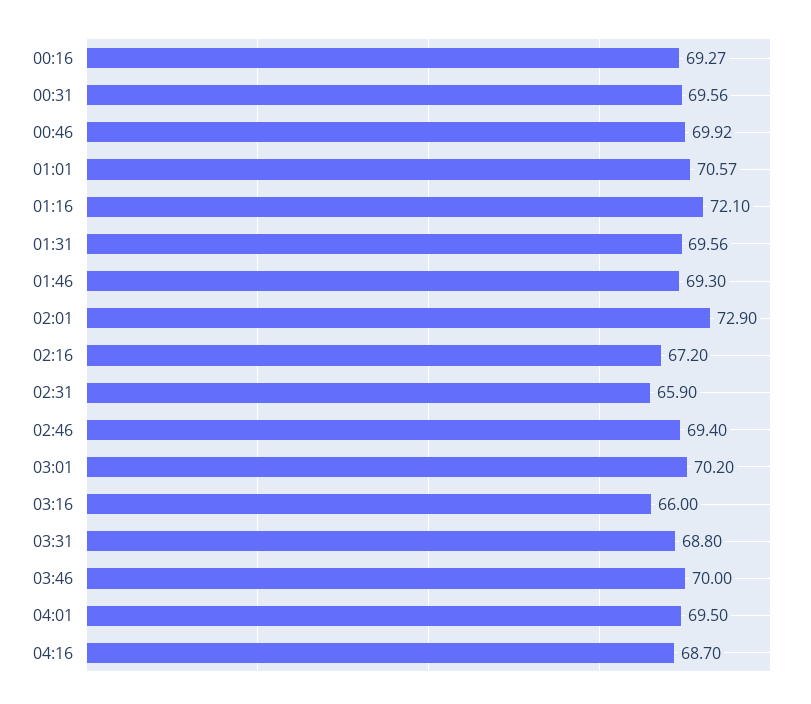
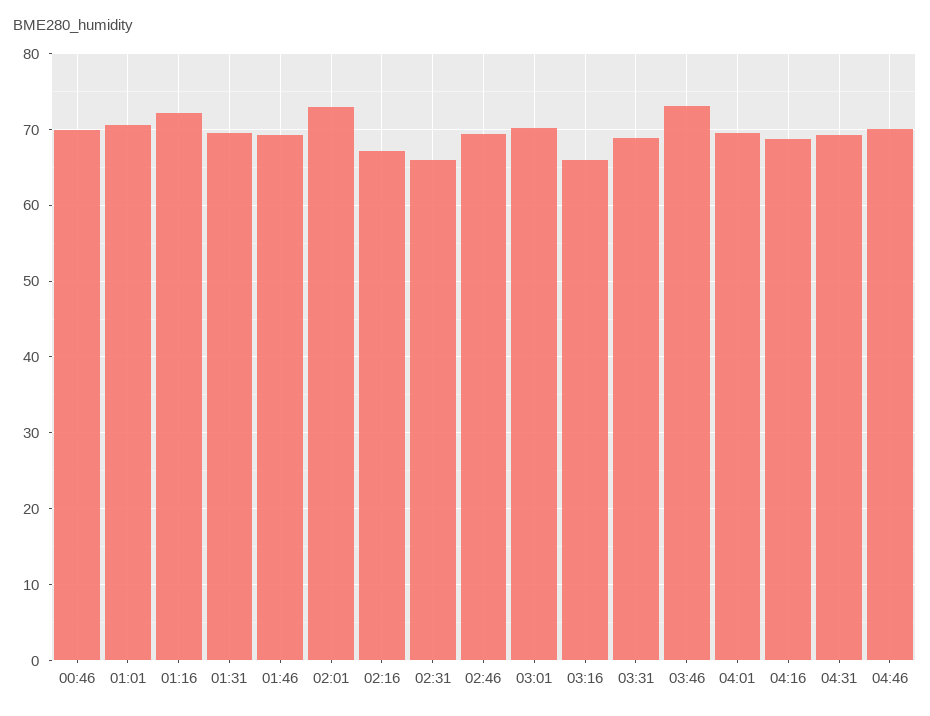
00:16: 69.27 -> none
00:31: 69.56 -> none
03:46: 70 -> 73
04:31: none -> 69
04:46: none -> 70

